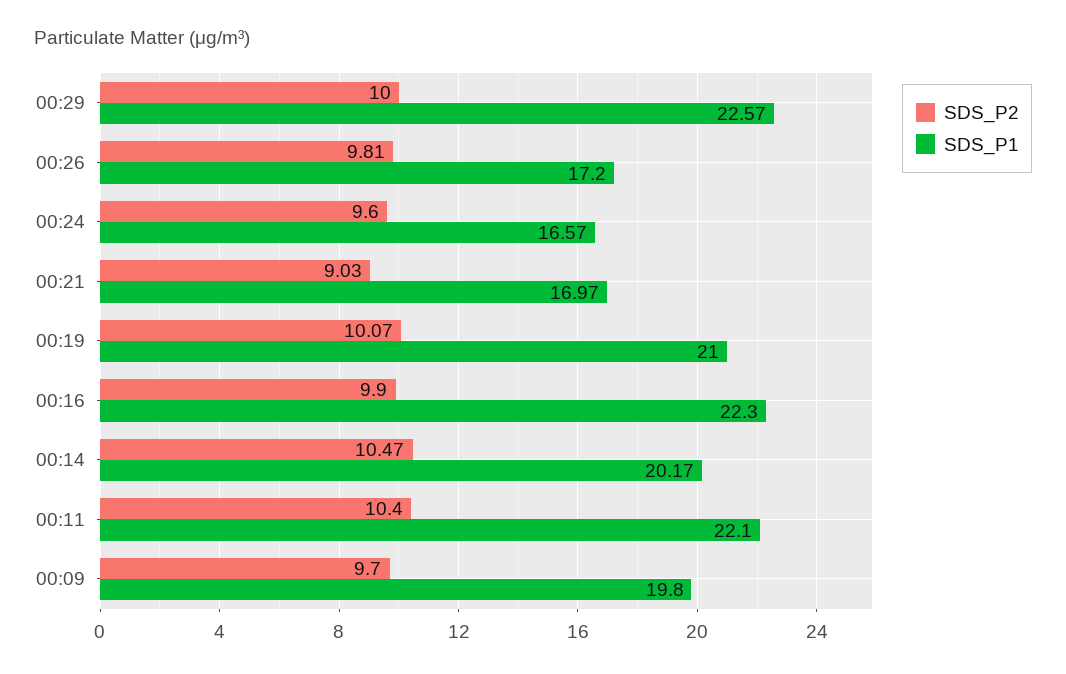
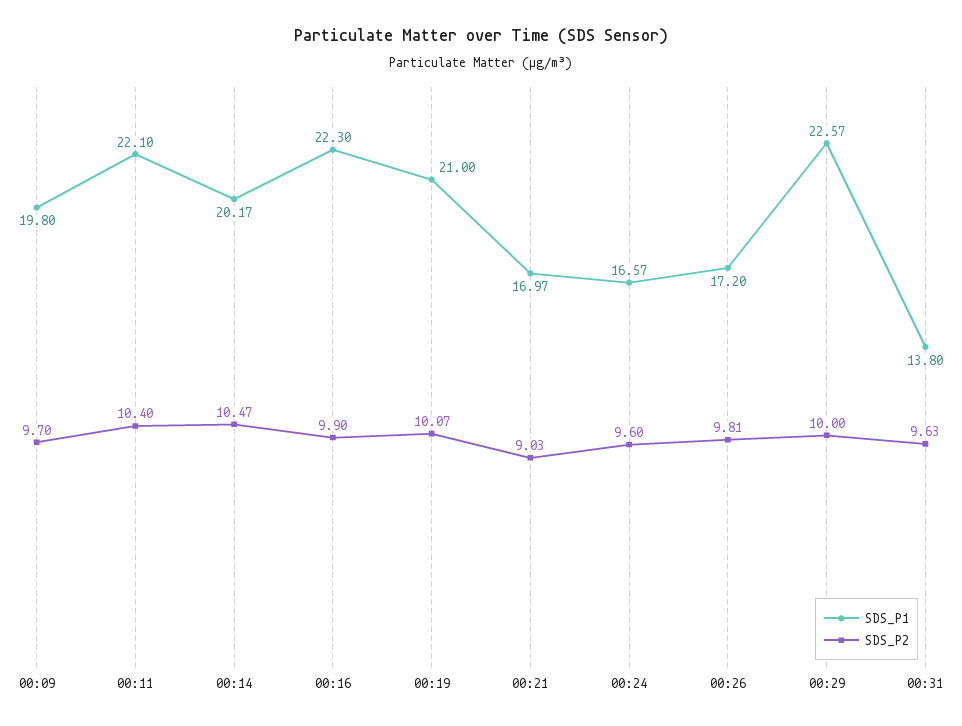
SDS_P1, 00:31: none -> 13.8
SDS_P2, 00:31: none -> 9.63

